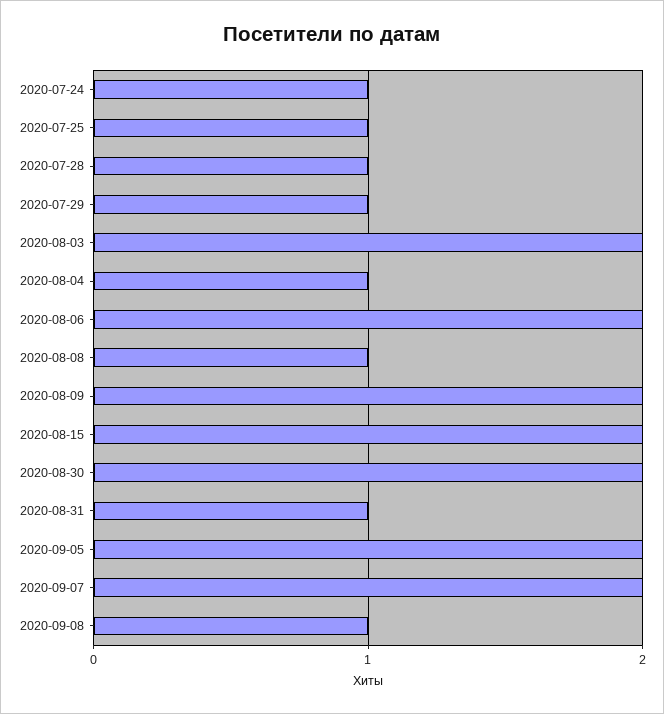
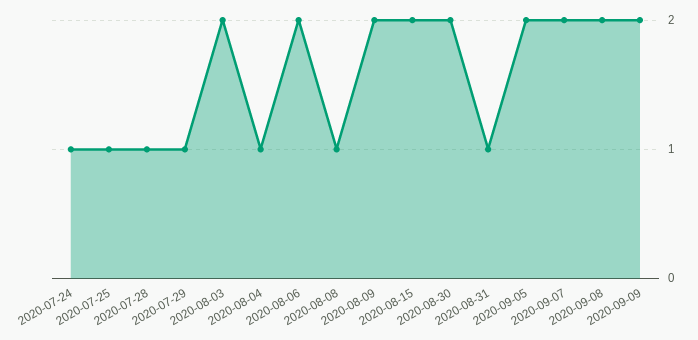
2020-09-08: 1 -> 2
2020-09-09: none -> 2

